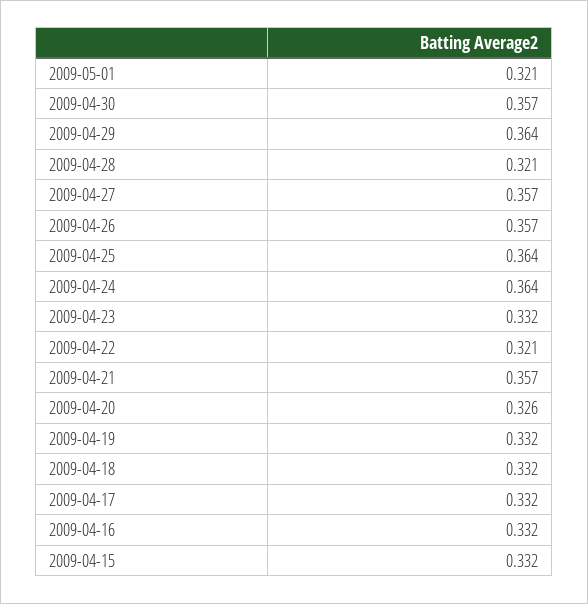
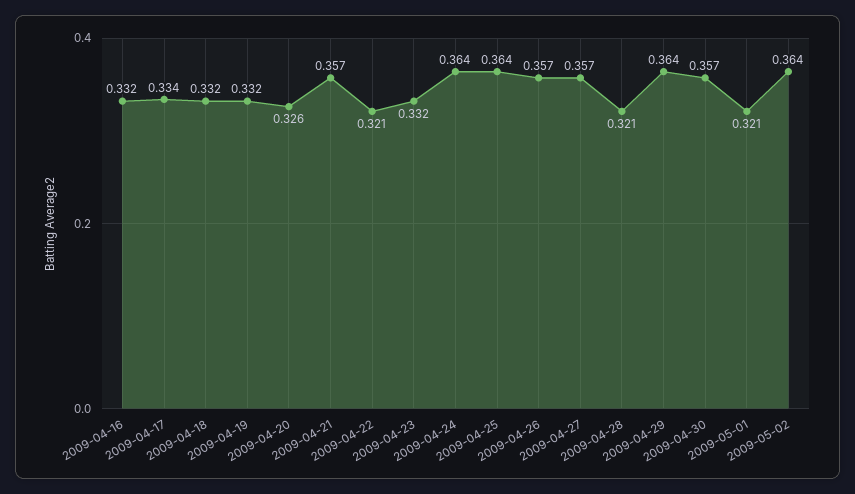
2009-04-17: 0.332 -> 0.334
2009-04-15: 0.332 -> none
2009-05-02: none -> 0.364

